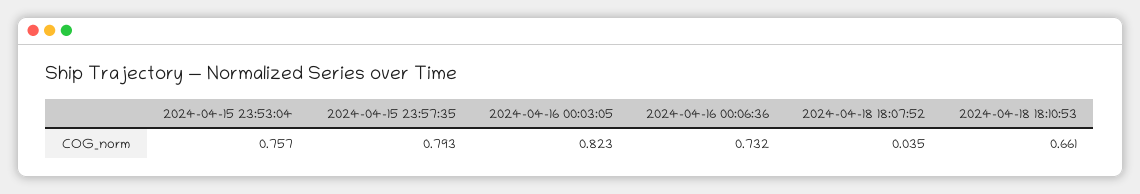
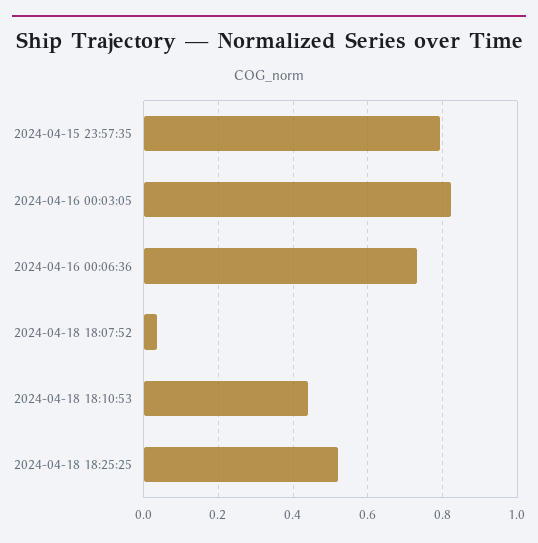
2024-04-15 23:53:04: 0.757 -> none
2024-04-18 18:10:53: 0.661 -> 0.44
2024-04-18 18:25:25: none -> 0.52

